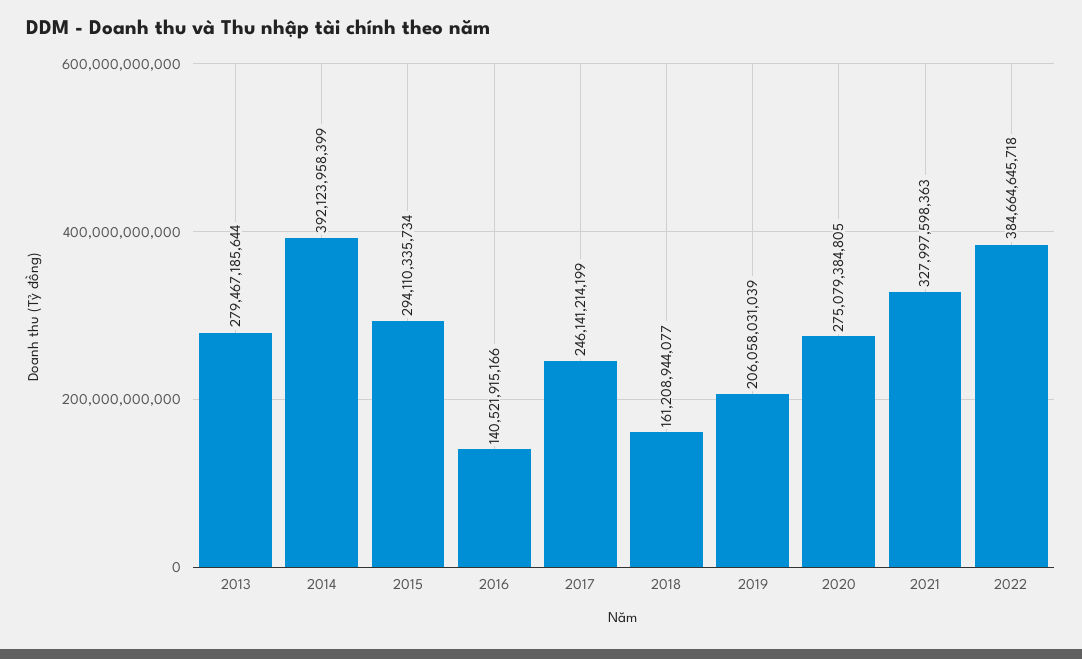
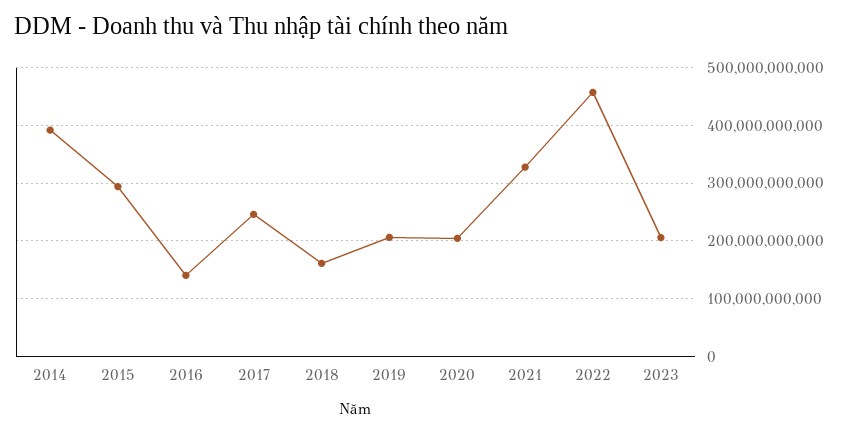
2013: 279467185644 -> none
2020: 275079384805 -> 200000000000
2022: 384664645718 -> 460000000000
2023: none -> 200000000000

